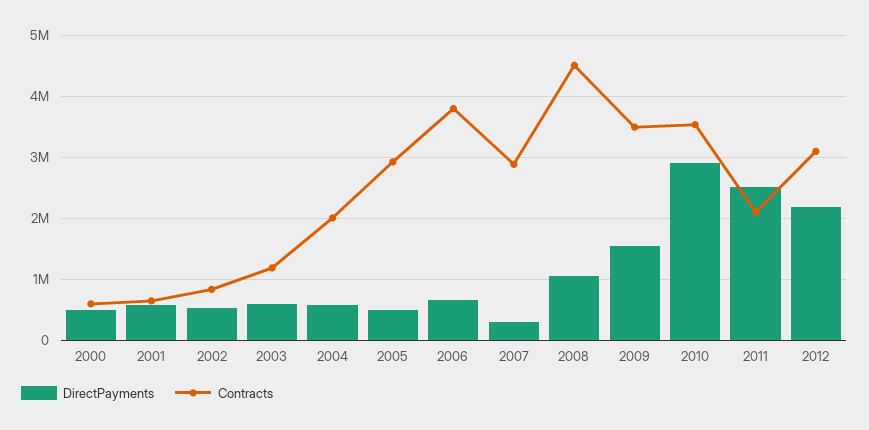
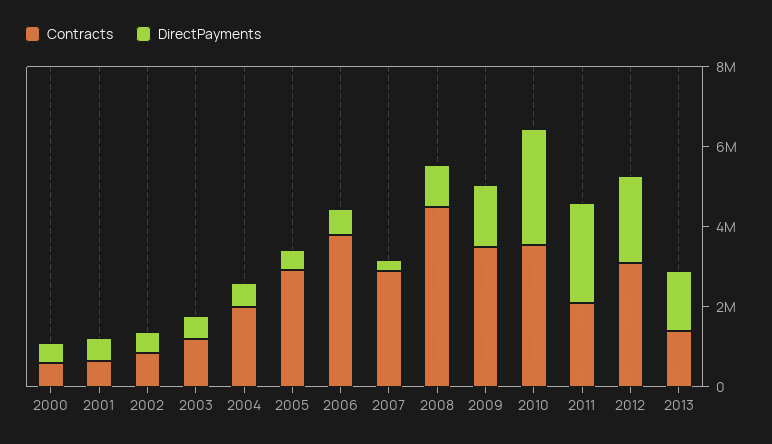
Contracts, 2013: none -> 1500000
DirectPayments, 2013: none -> 1500000

